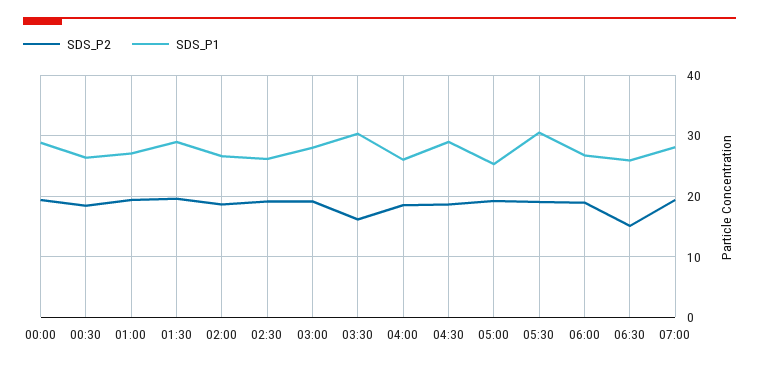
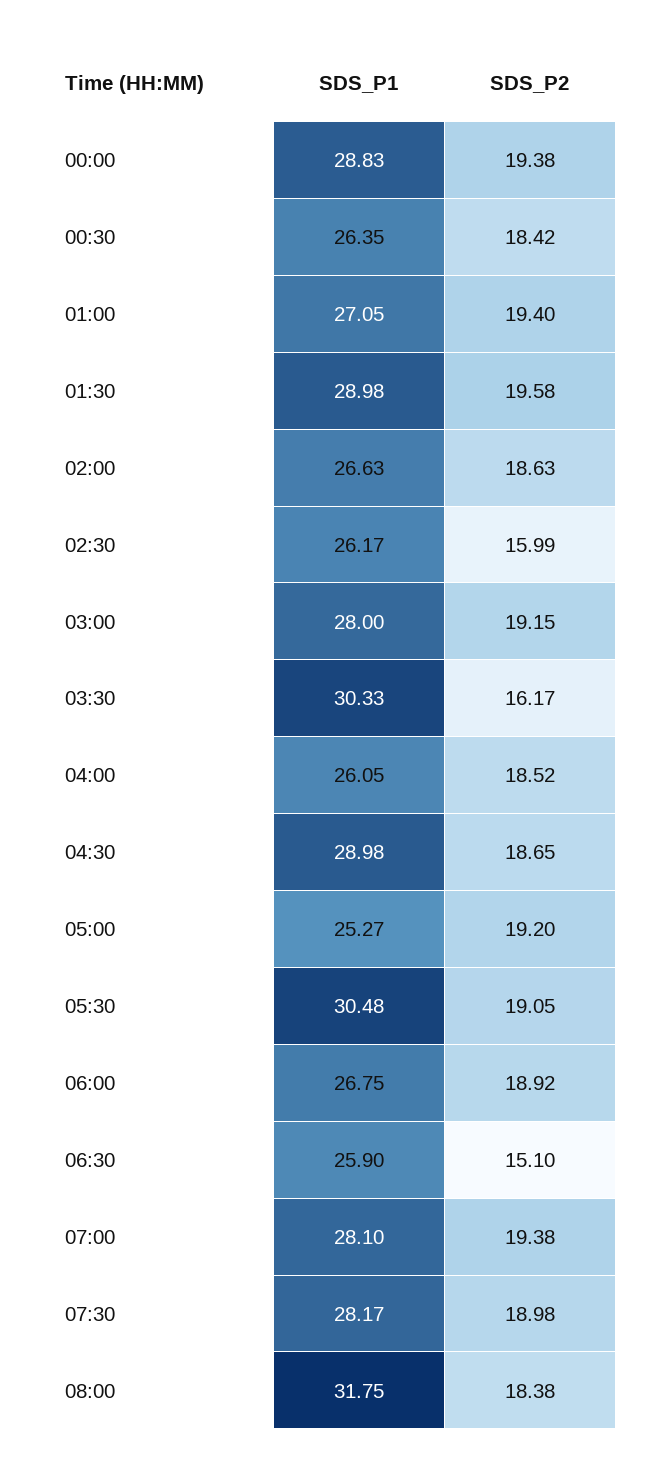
SDS_P2, 02:30: 19 -> 15.99
SDS_P1, 07:30: none -> 28.17
SDS_P2, 07:30: none -> 18.98
SDS_P1, 08:00: none -> 31.75
SDS_P2, 08:00: none -> 18.38

